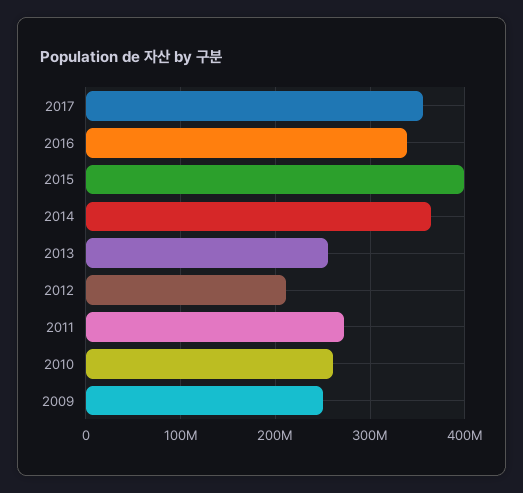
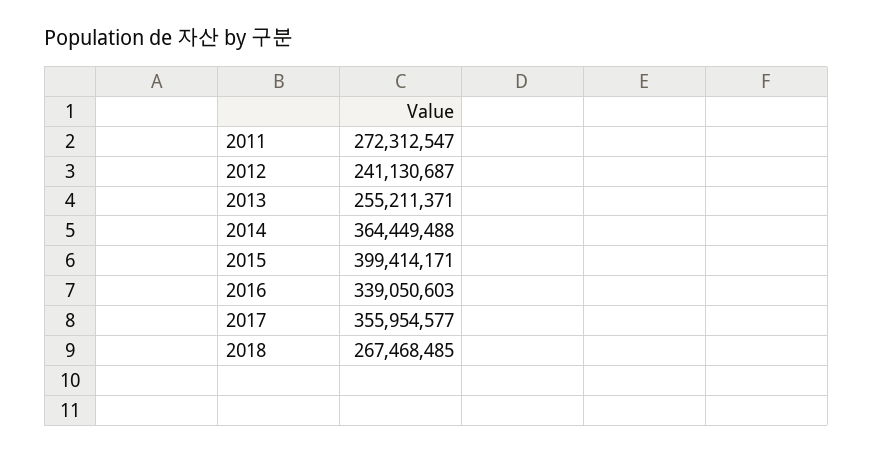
2012: 210000000 -> 241130687
2010: 260000000 -> none
2009: 250000000 -> none
2018: none -> 267468485

